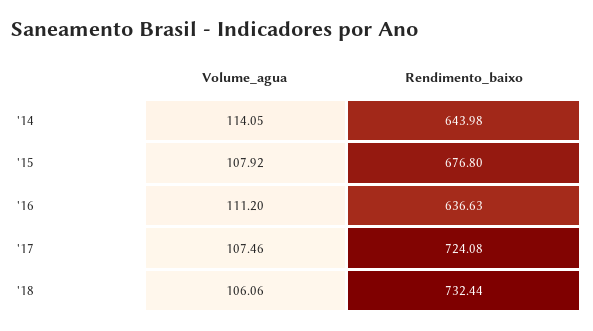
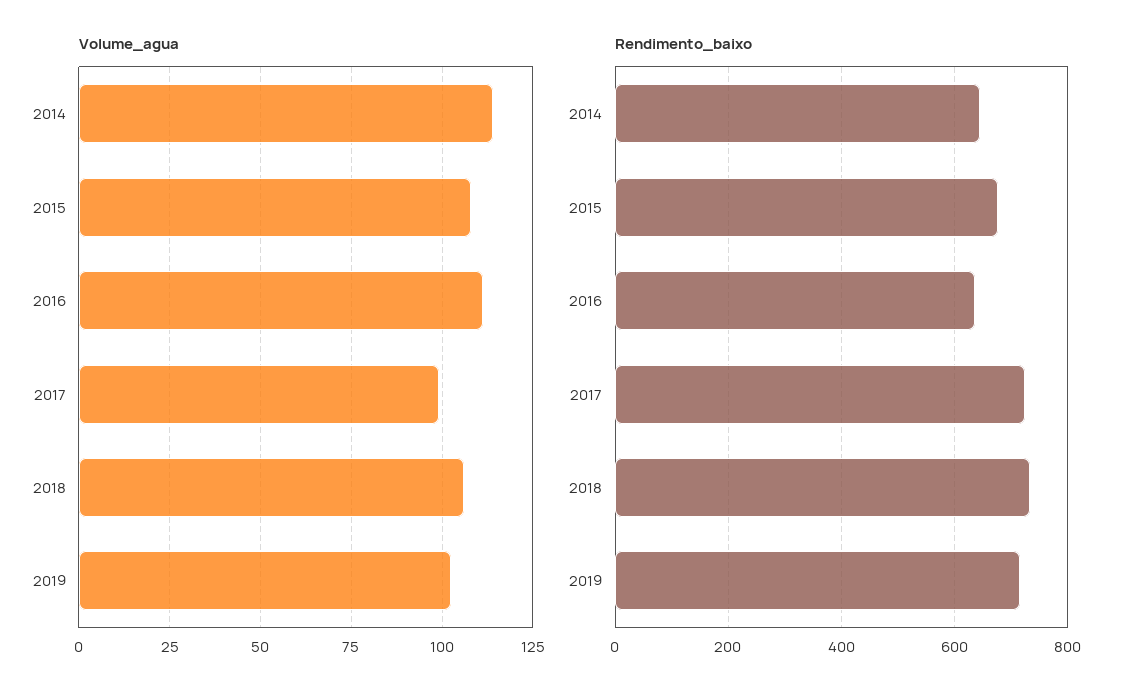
Volume_agua, '17: 107.46 -> 100
Volume_agua, 2019: none -> 102.5
Rendimento_baixo, 2019: none -> 720

